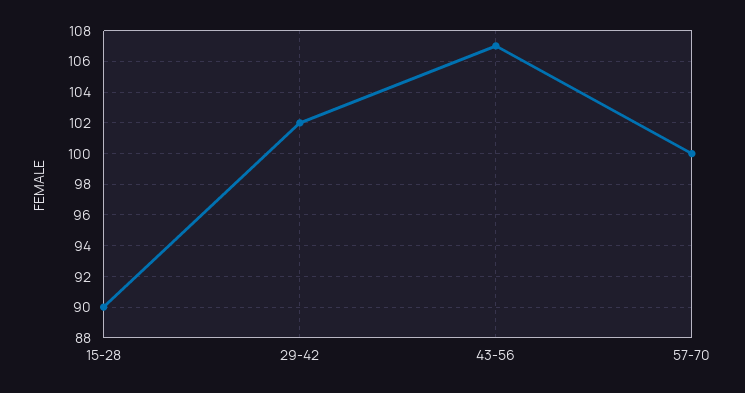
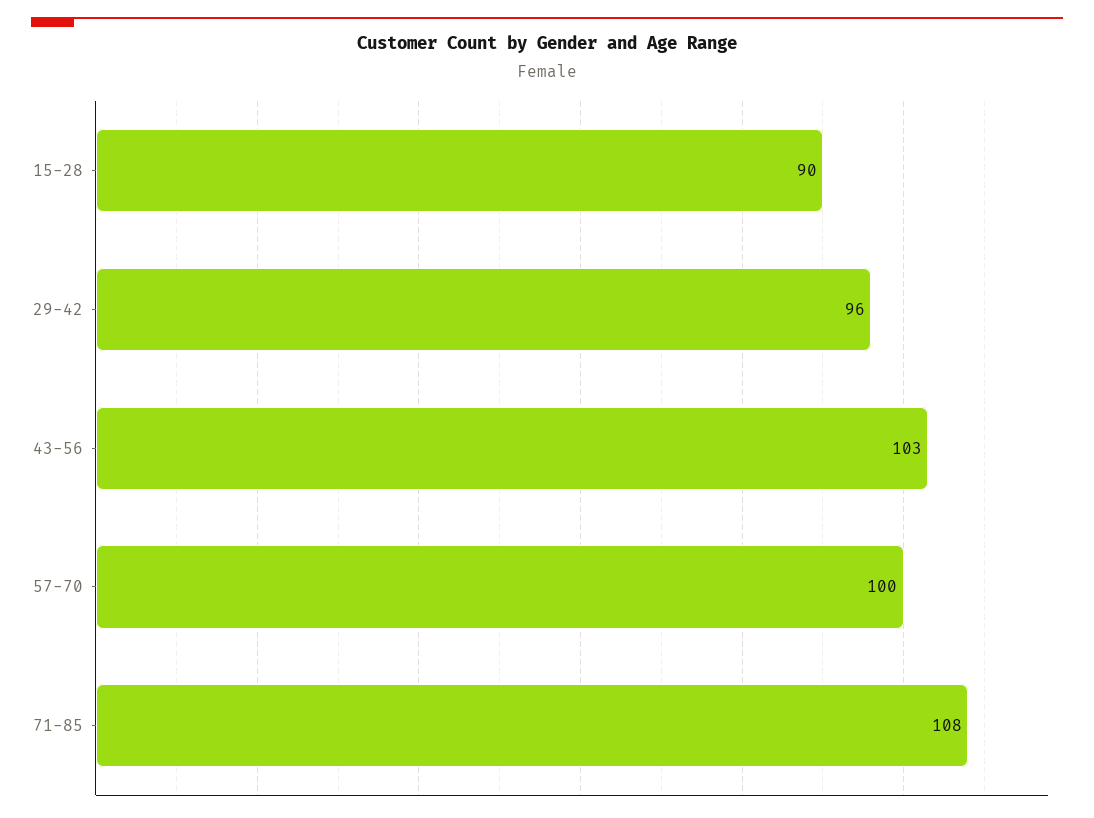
29-42: 102 -> 96
43-56: 107 -> 103
71-85: none -> 108

